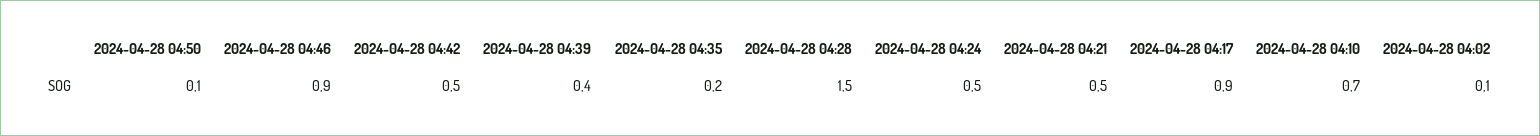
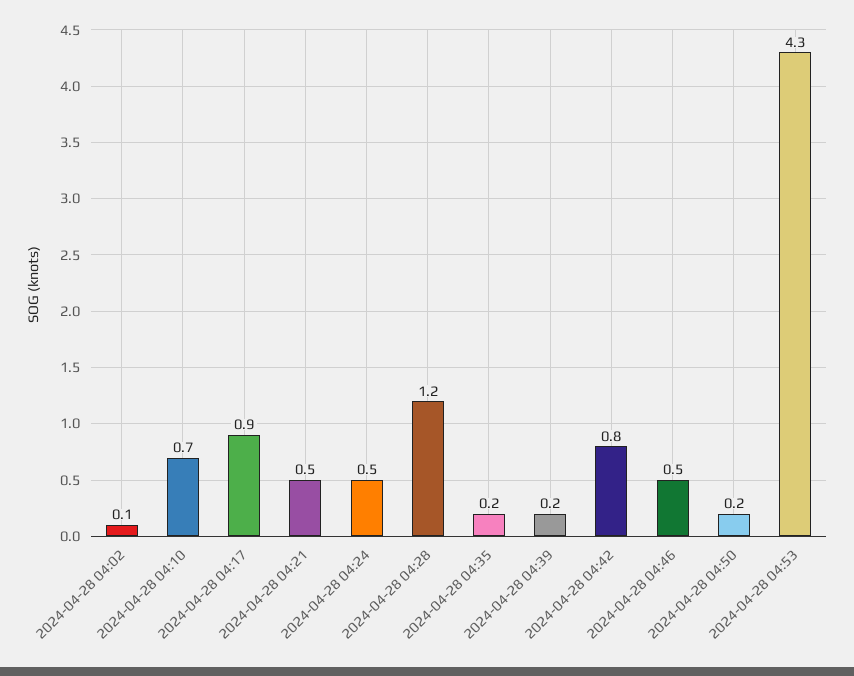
2024-04-28 04:50: 0.1 -> 0.2
2024-04-28 04:46: 0.9 -> 0.5
2024-04-28 04:42: 0.5 -> 0.8
2024-04-28 04:39: 0.4 -> 0.2
2024-04-28 04:28: 1.5 -> 1.2
2024-04-28 04:53: none -> 4.3

